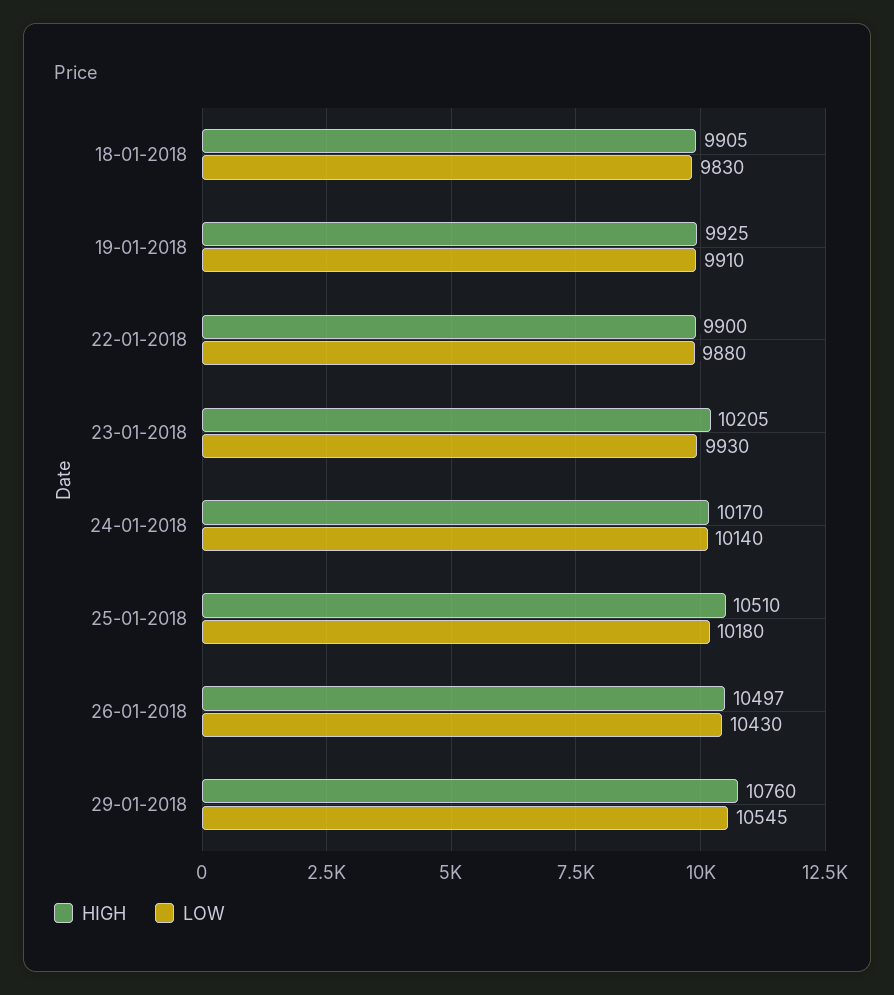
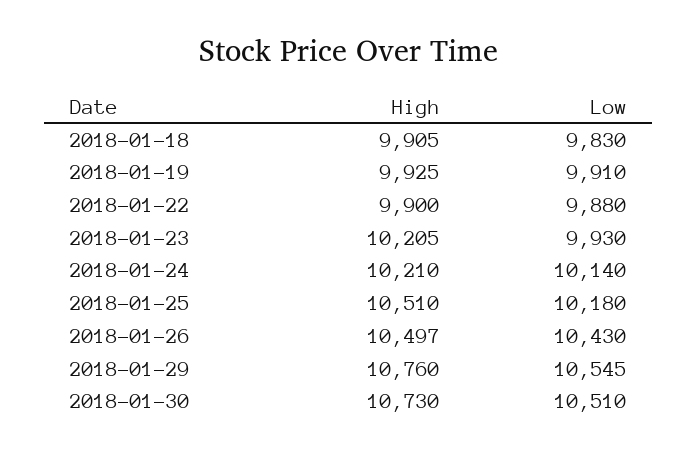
HIGH, 24-01-2018: 10170 -> 10210
HIGH, 2018-01-30: none -> 10730
LOW, 2018-01-30: none -> 10510

